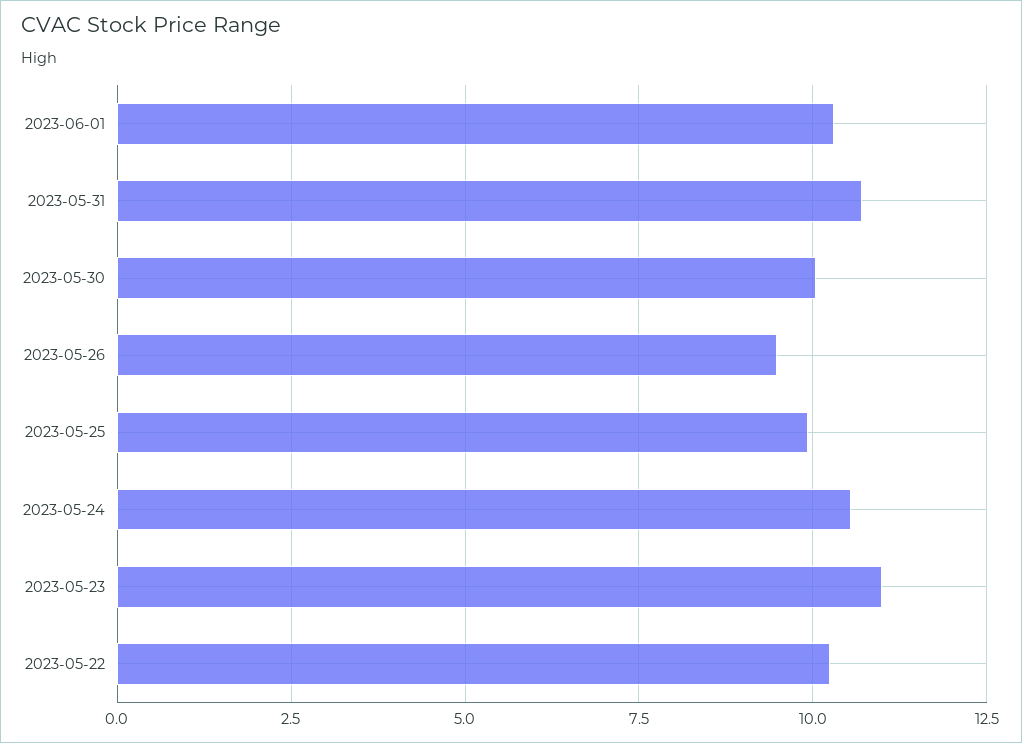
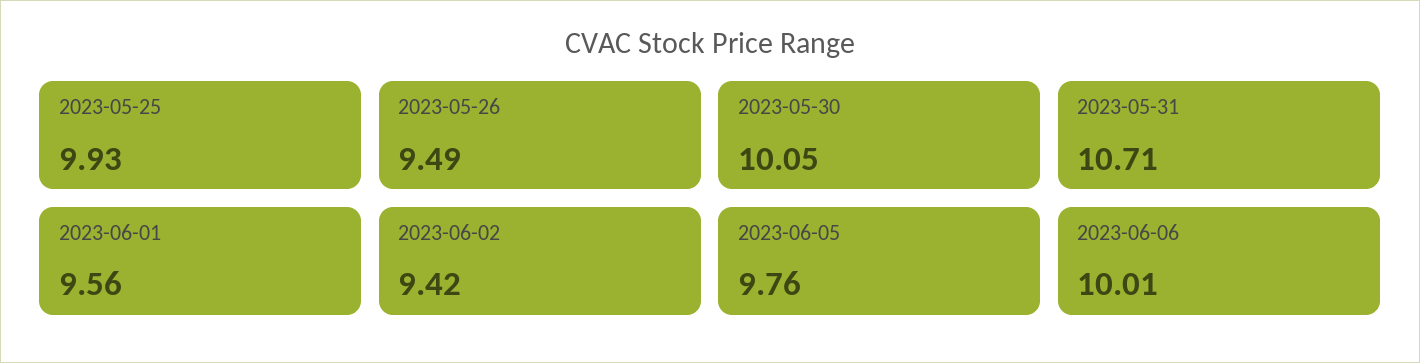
2023-06-01: 10.25 -> 9.56
2023-05-24: 10.5 -> none
2023-05-23: 11 -> none
2023-05-22: 10.25 -> none
2023-06-02: none -> 9.42
2023-06-05: none -> 9.76
2023-06-06: none -> 10.01

